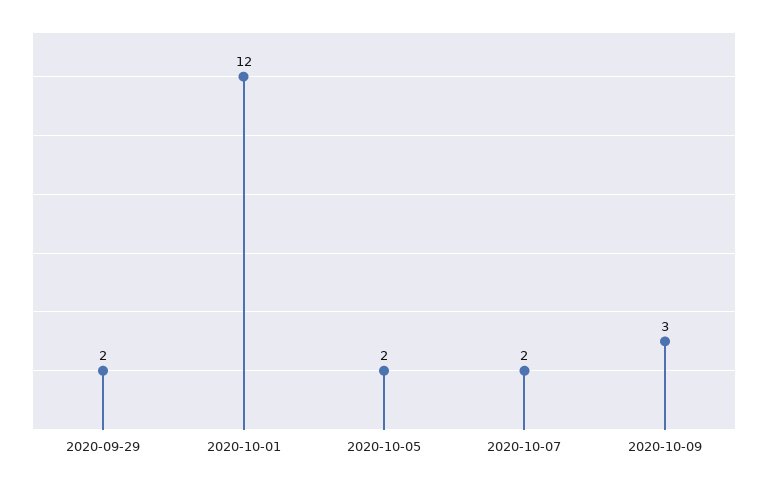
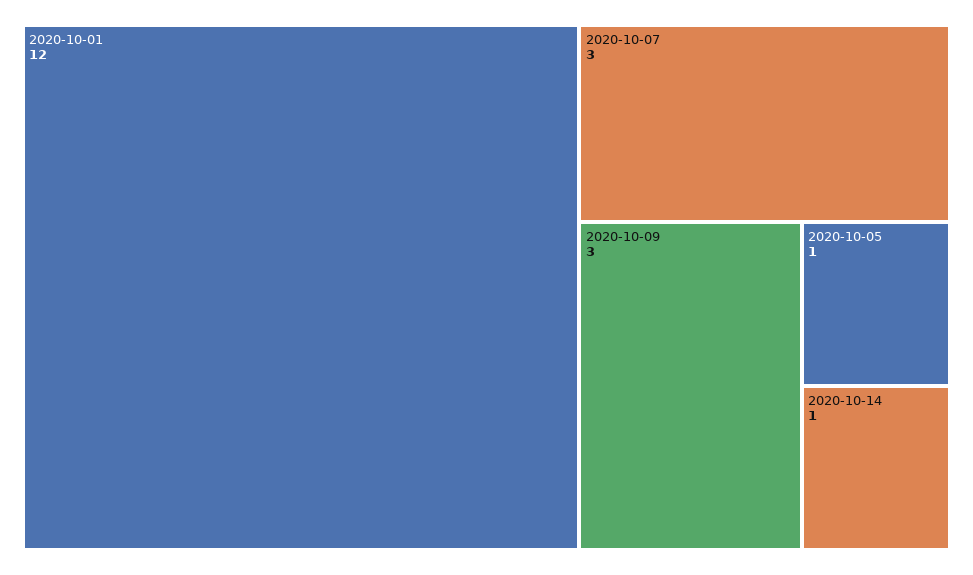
2020-09-29: 2 -> none
2020-10-05: 2 -> 1
2020-10-07: 2 -> 3
2020-10-14: none -> 1

